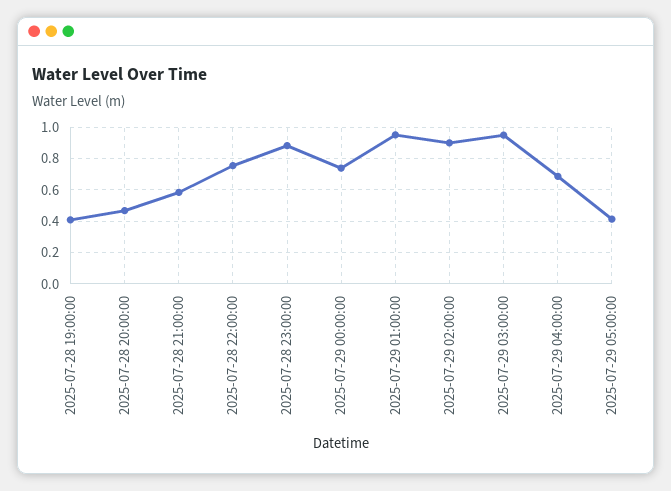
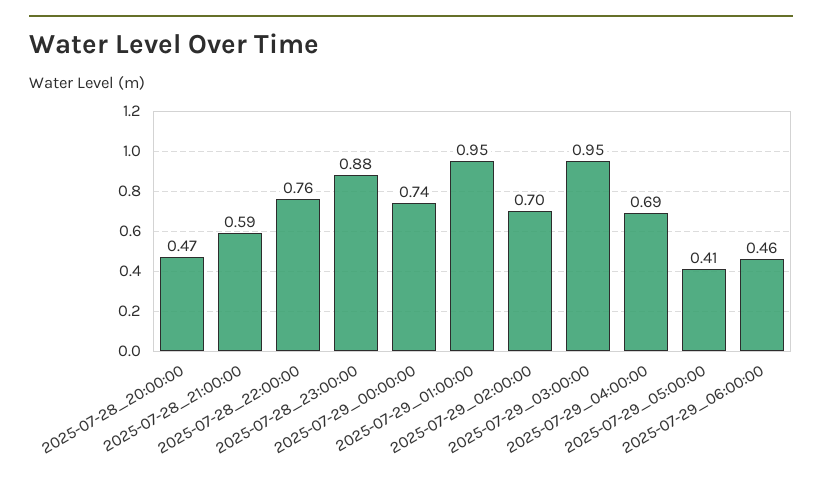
2025-07-28 19:00:00: 0.4 -> none
2025-07-29 02:00:00: 0.9 -> 0.7
2025-07-29_06:00:00: none -> 0.46

